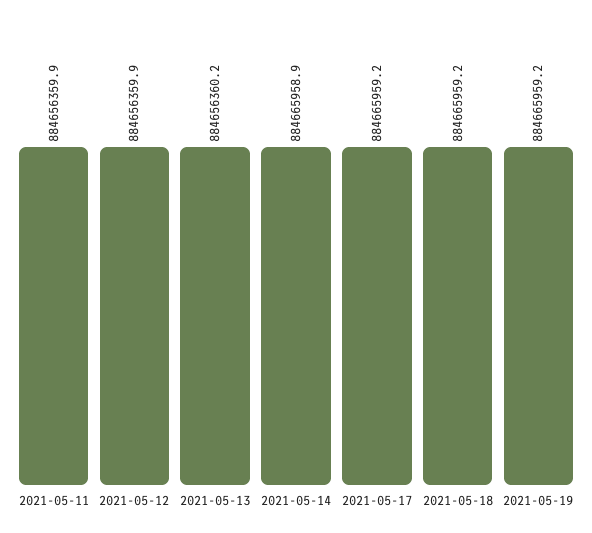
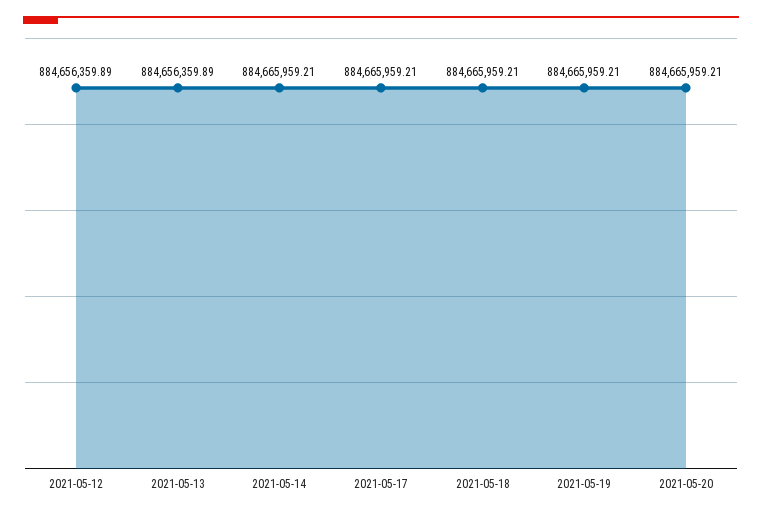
2021-05-11: 884656359.9 -> none
2021-05-13: 884656360.2 -> 884656359.89
2021-05-14: 884665958.9 -> 884665959.21
2021-05-20: none -> 884665959.21

